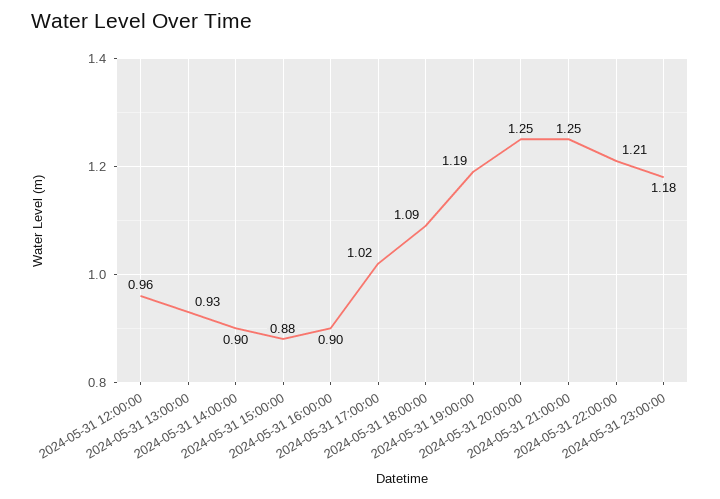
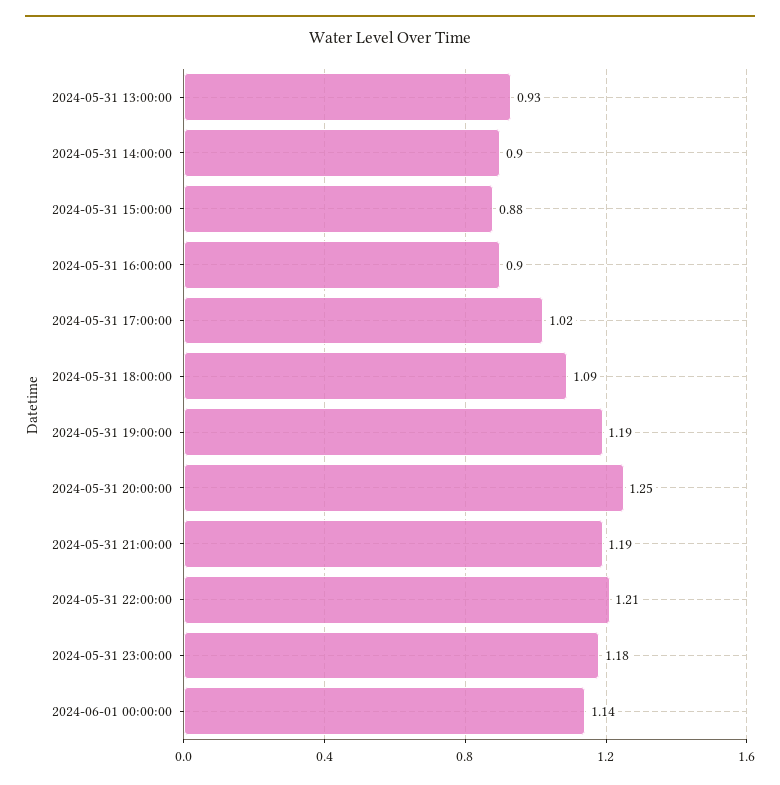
2024-05-31 12:00:00: 0.96 -> none
2024-05-31 21:00:00: 1.25 -> 1.19
2024-06-01 00:00:00: none -> 1.14

